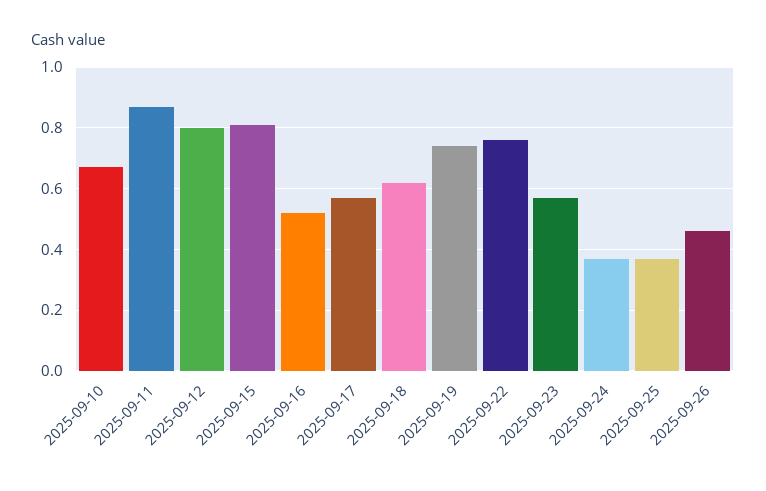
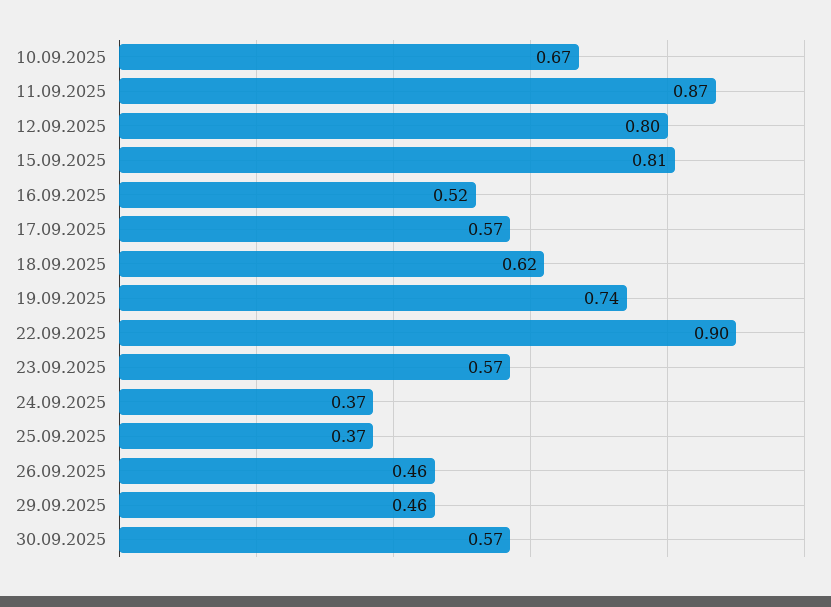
2025-09-22: 0.75 -> 0.9
29.09.2025: none -> 0.46
30.09.2025: none -> 0.57

